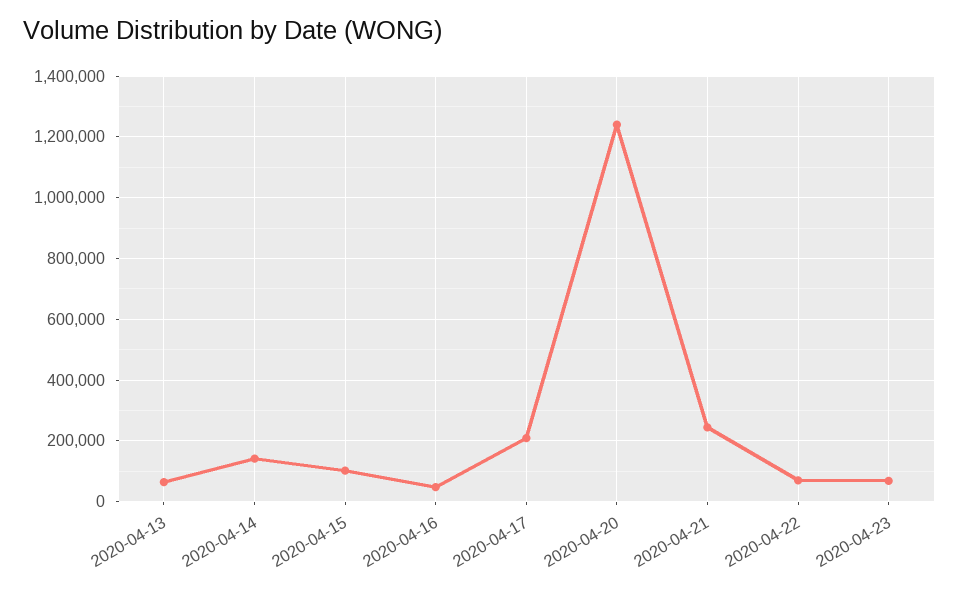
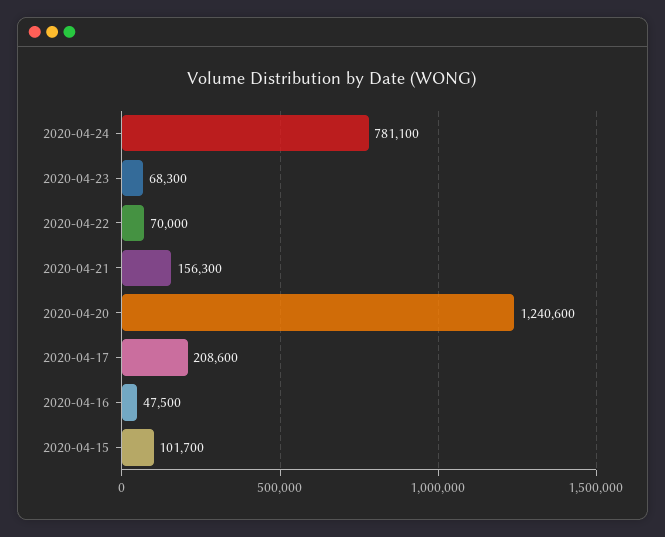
2020-04-13: 60000 -> none
2020-04-14: 140000 -> none
2020-04-21: 240000 -> 156300
2020-04-24: none -> 781100

